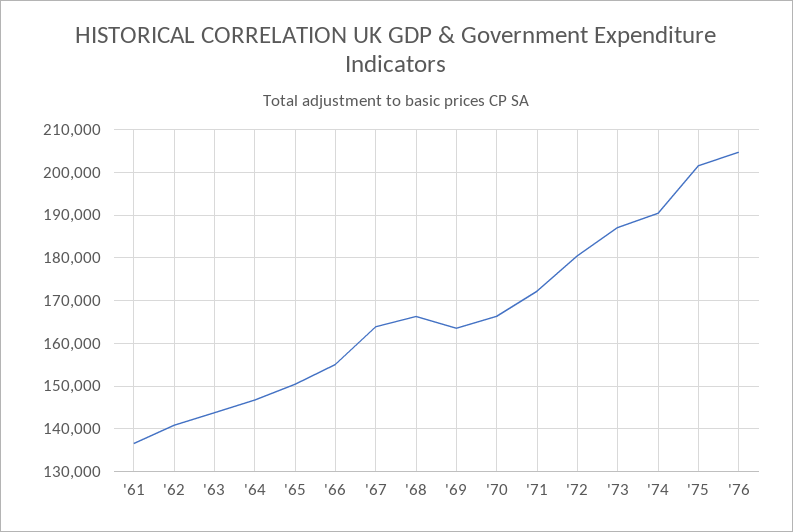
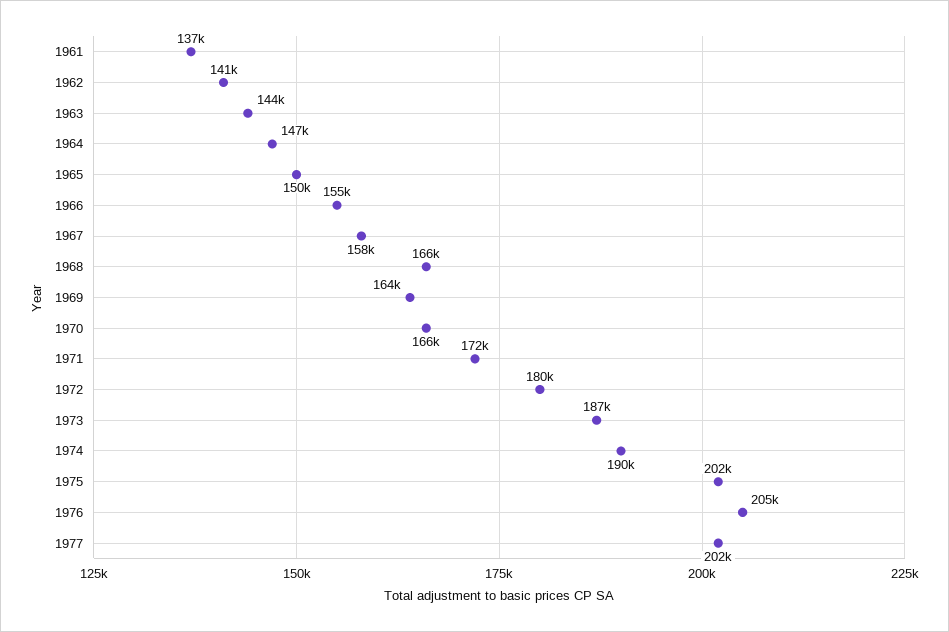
'67: 164000 -> 158000
1977: none -> 202000

